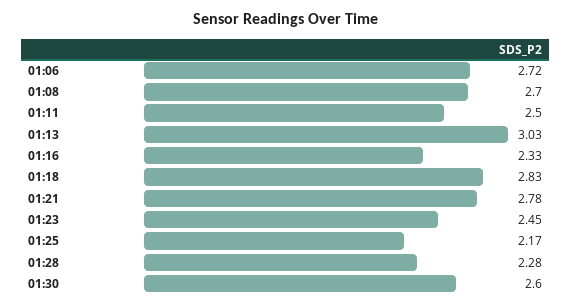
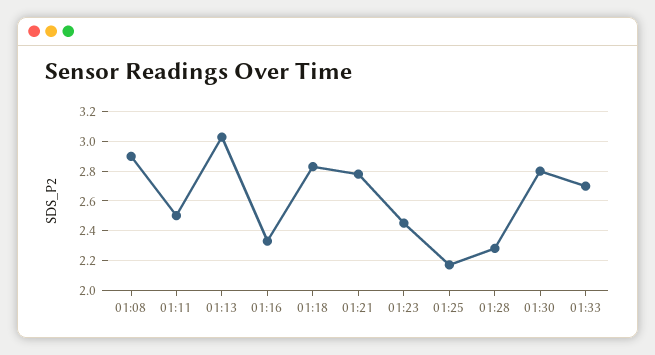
01:06: 2.72 -> none
01:08: 2.7 -> 2.9
01:30: 2.6 -> 2.8
01:33: none -> 2.7

